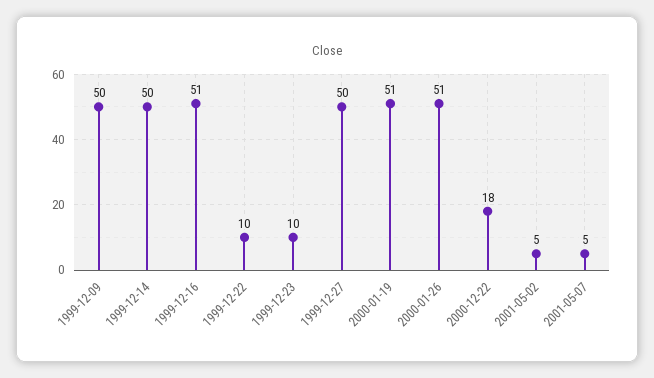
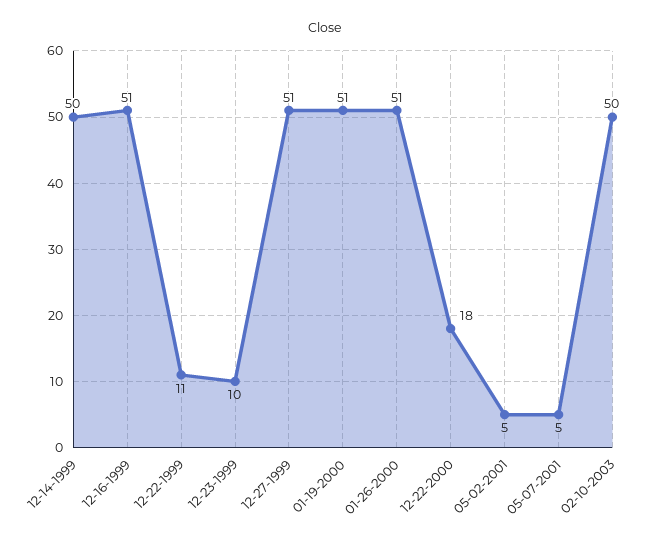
1999-12-09: 50 -> none
1999-12-22: 10 -> 11
1999-12-27: 50 -> 51
02-10-2003: none -> 50

